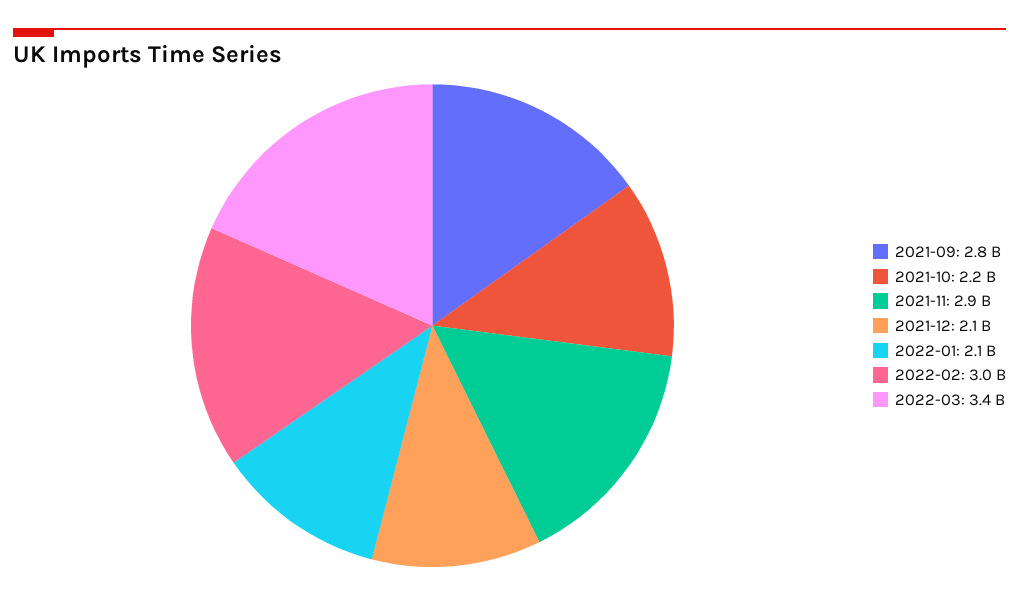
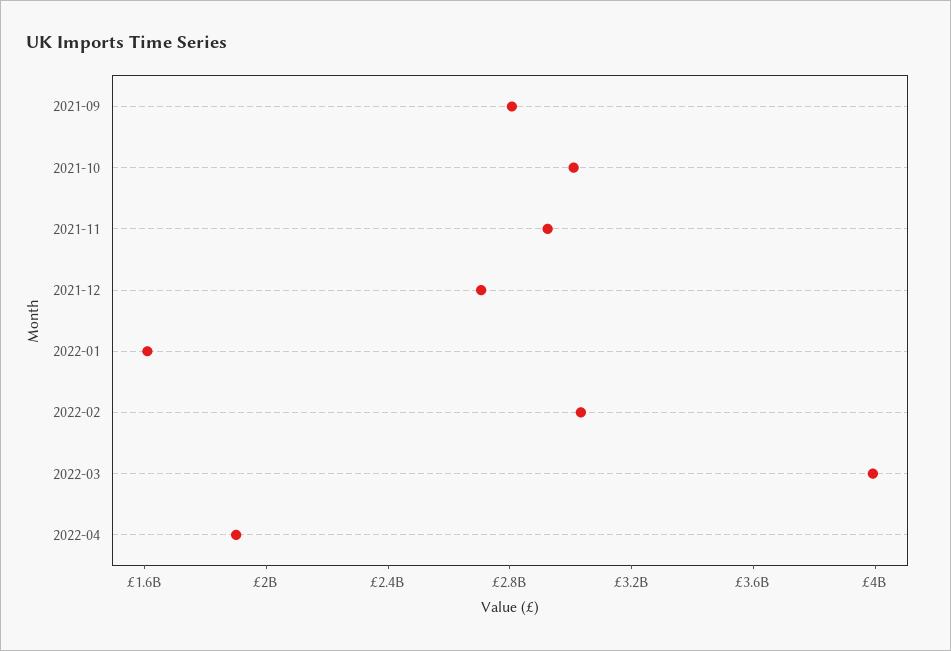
2021-10: 2200000000 -> 3000000000
2021-12: 2100000000 -> 2700000000
2022-01: 2100000000 -> 1600000000
2022-03: 3400000000 -> 4000000000
2022-04: none -> 1900000000

